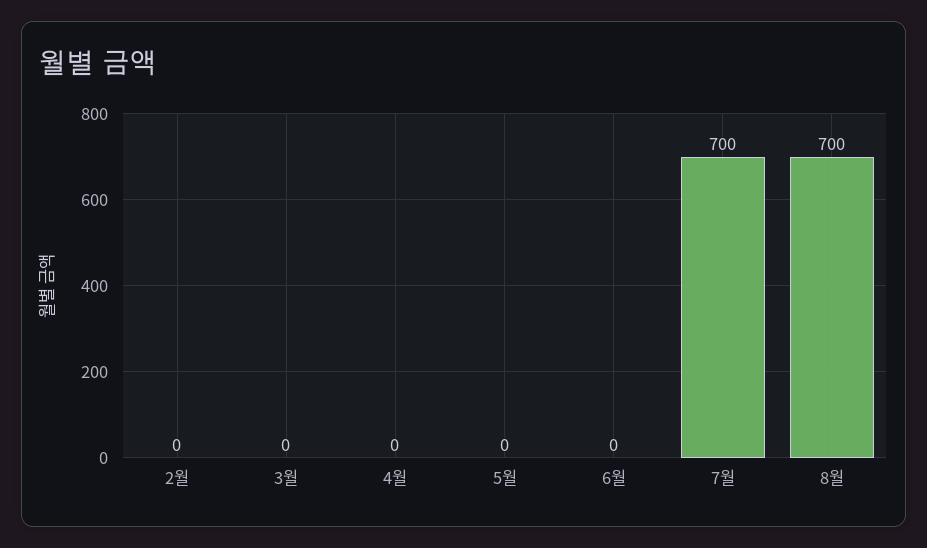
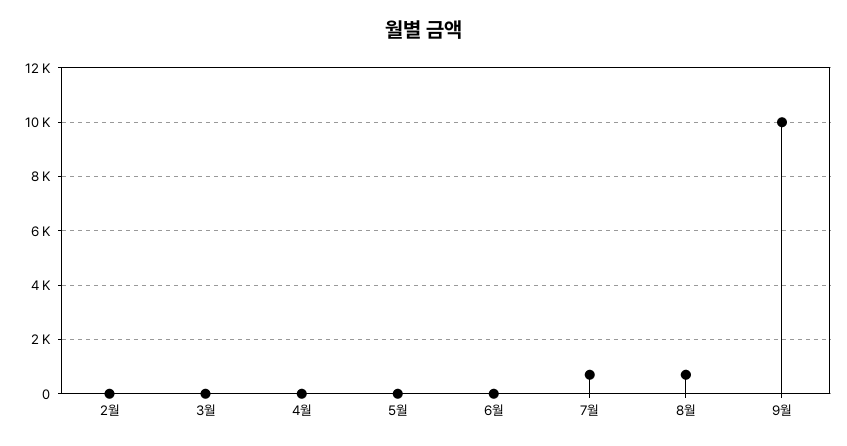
9월: none -> 10000

